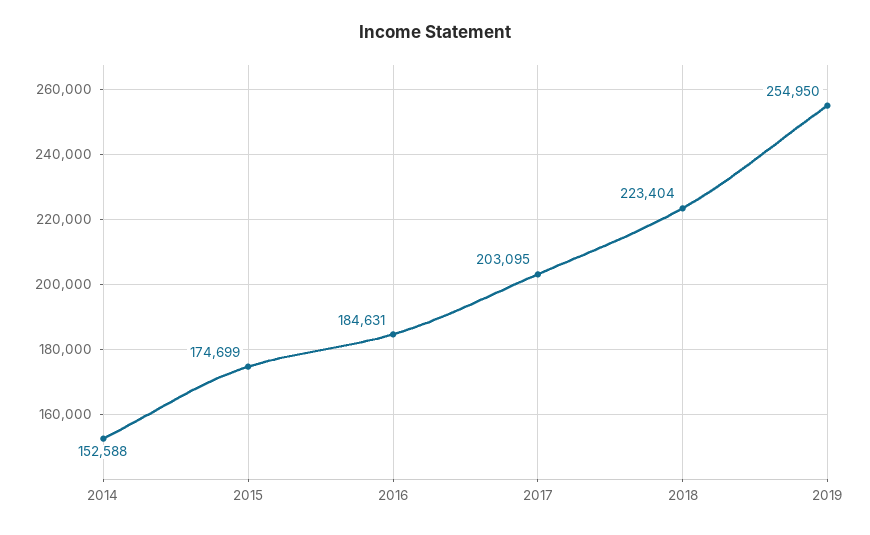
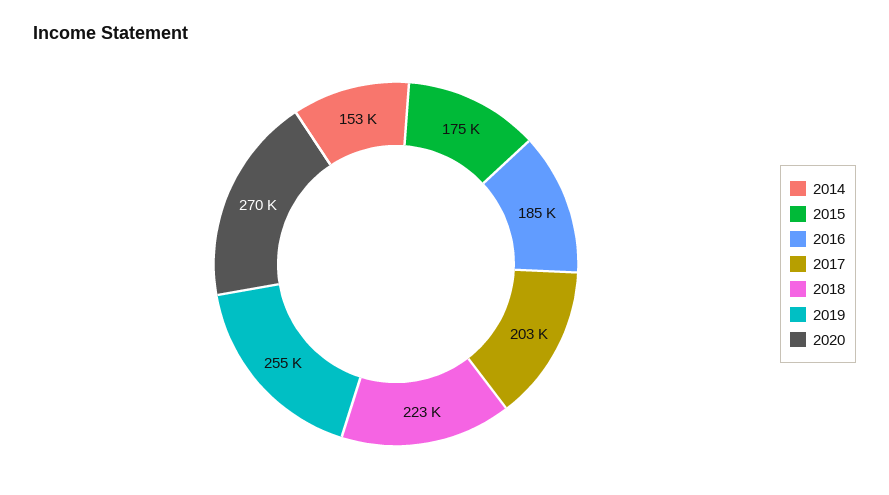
2020: none -> 270000

